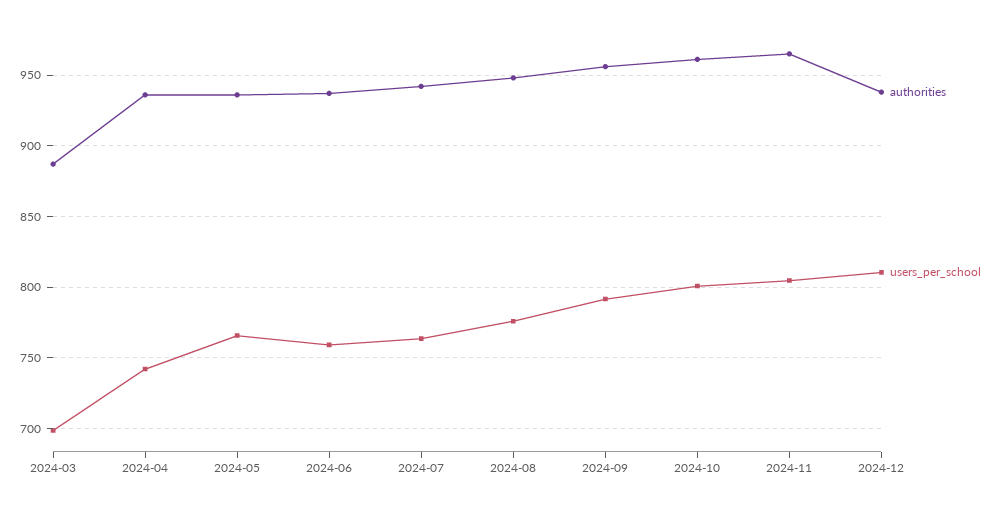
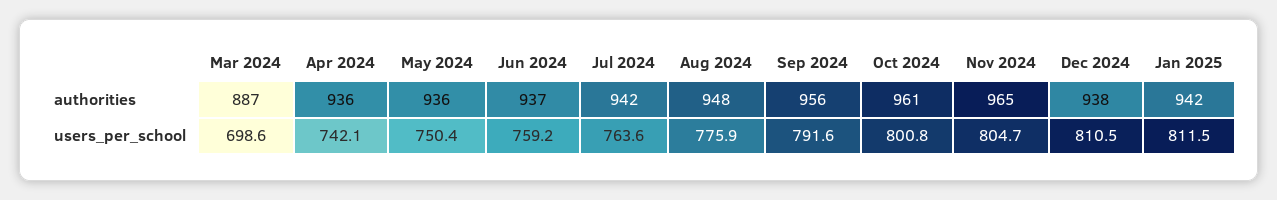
users_per_school, 2024-05: 765 -> 750.4
authorities, Jan 2025: none -> 942
users_per_school, Jan 2025: none -> 811.5

